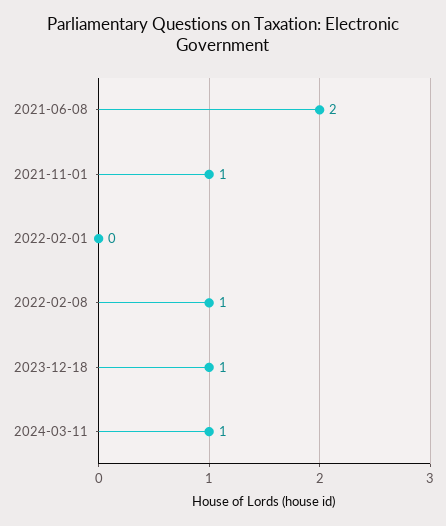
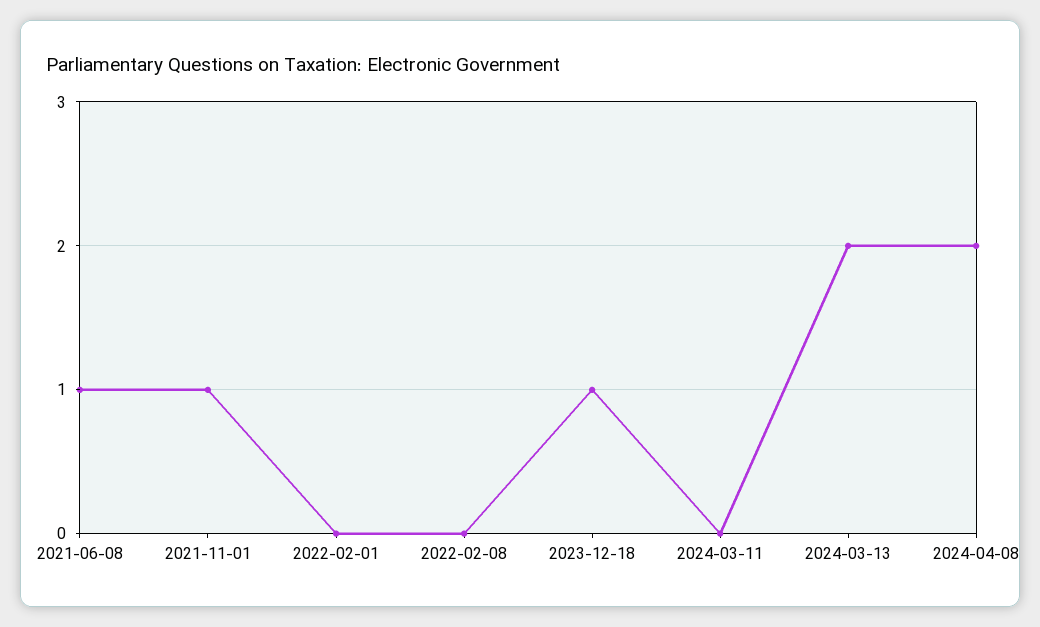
2021-06-08: 2 -> 1
2022-02-08: 1 -> 0
2024-03-11: 1 -> 0
2024-03-13: none -> 2
2024-04-08: none -> 2

